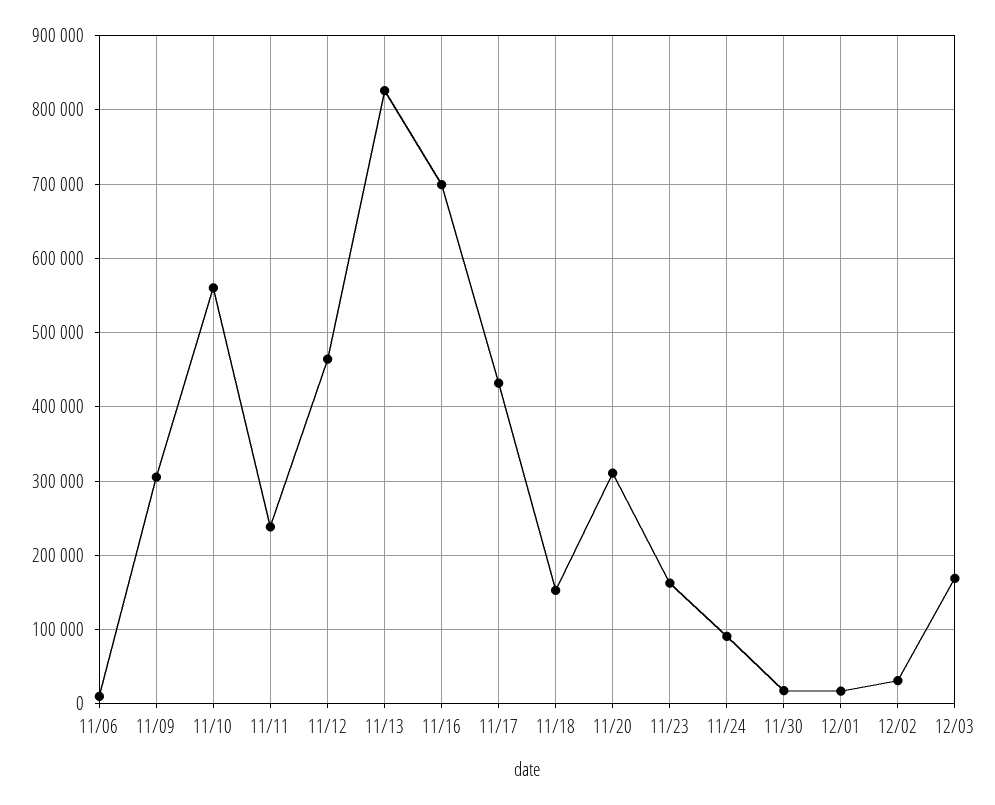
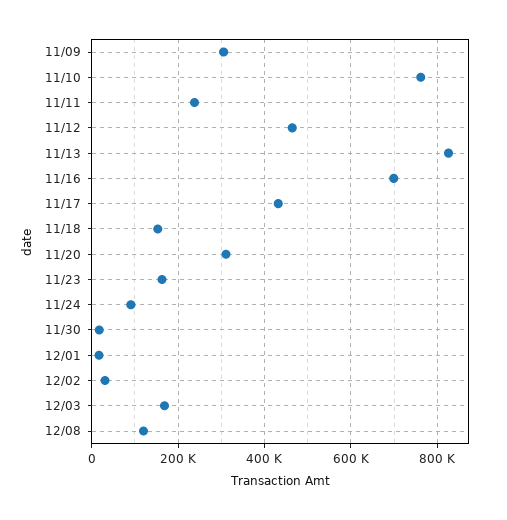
11/06: 10000 -> none
11/10: 560000 -> 760000
12/08: none -> 120000

